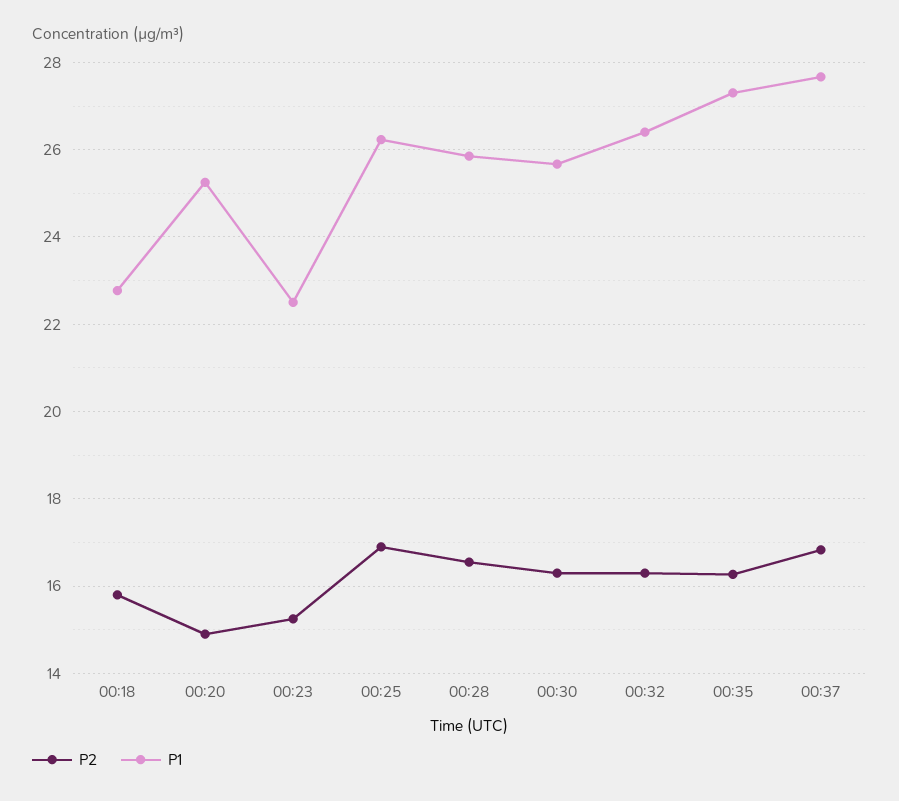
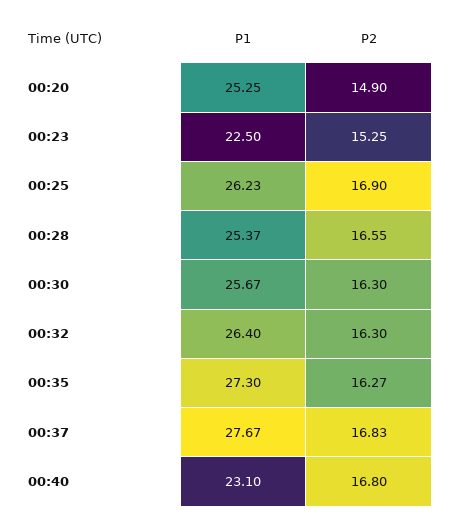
P2, 00:18: 15.8 -> none
P1, 00:18: 22.8 -> none
P1, 00:28: 25.8 -> 25.37
P1, 00:40: none -> 23.1
P2, 00:40: none -> 16.8

